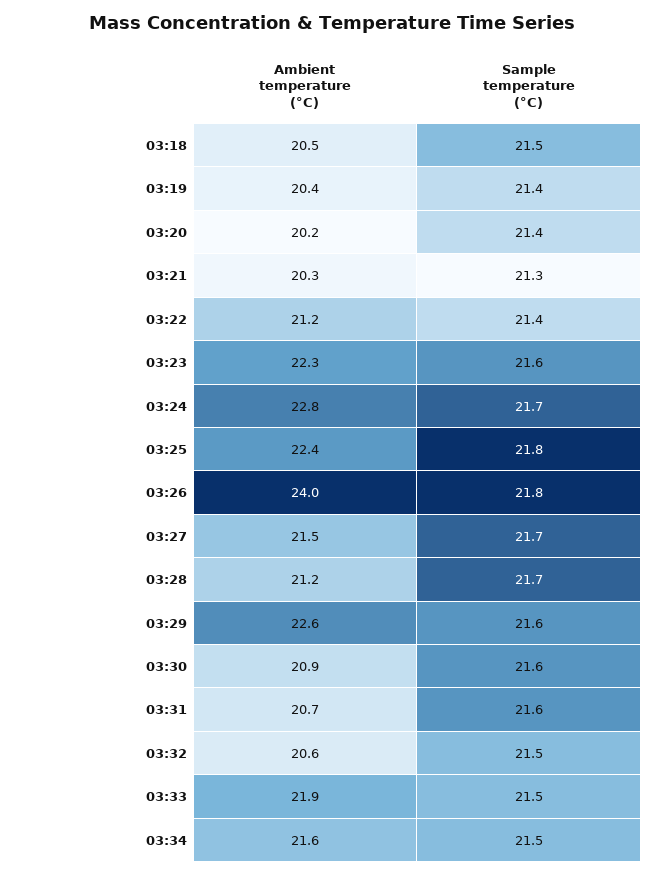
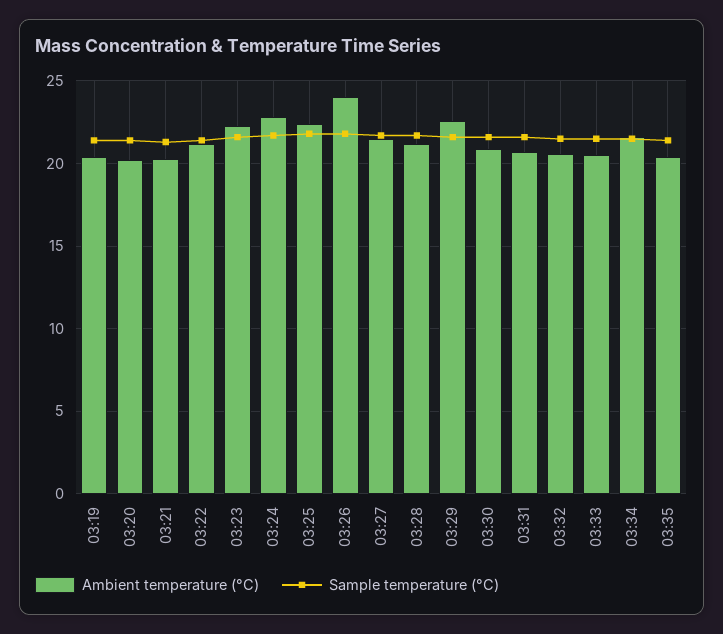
Ambient temperature (°C), 03:18: 20.5 -> none
Sample temperature (°C), 03:18: 21.5 -> none
Ambient temperature (°C), 03:33: 21.9 -> 20.5
Ambient temperature (°C), 03:35: none -> 20.5
Sample temperature (°C), 03:35: none -> 21.5

